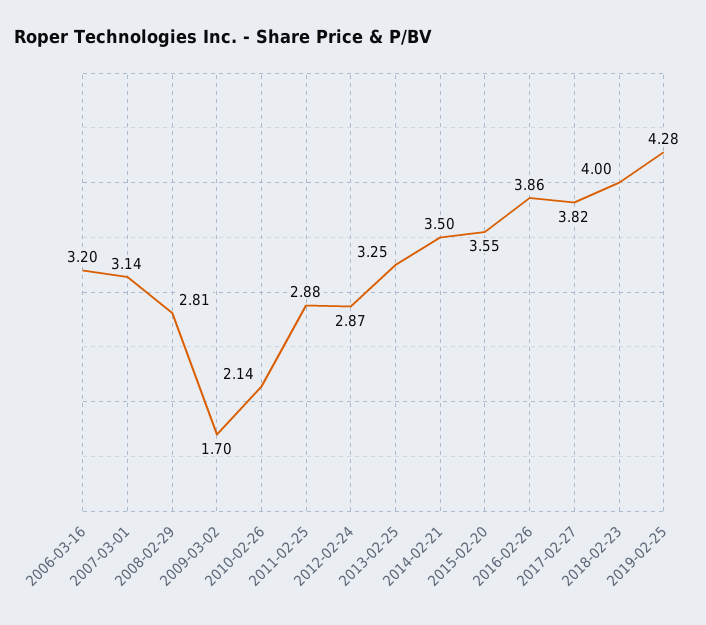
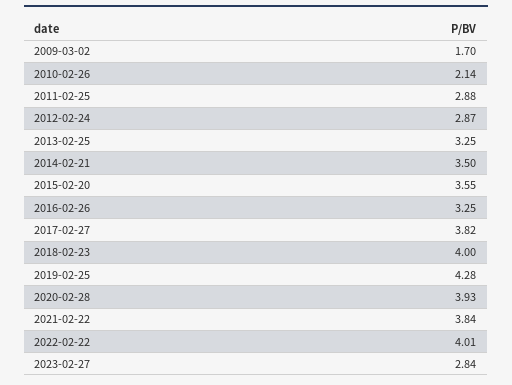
2006-03-16: 3.2 -> none
2007-03-01: 3.14 -> none
2008-02-29: 2.81 -> none
2016-02-26: 3.86 -> 3.25
2020-02-28: none -> 3.93
2021-02-22: none -> 3.84
2022-02-22: none -> 4.01
2023-02-27: none -> 2.84

